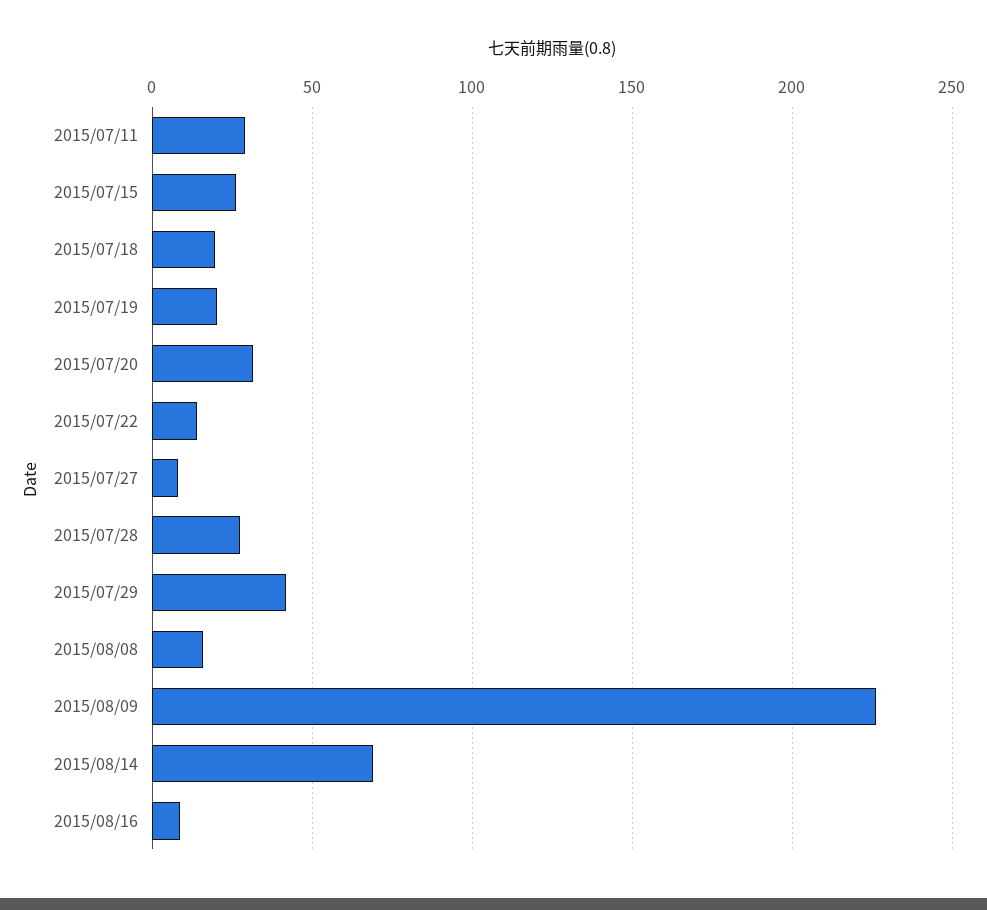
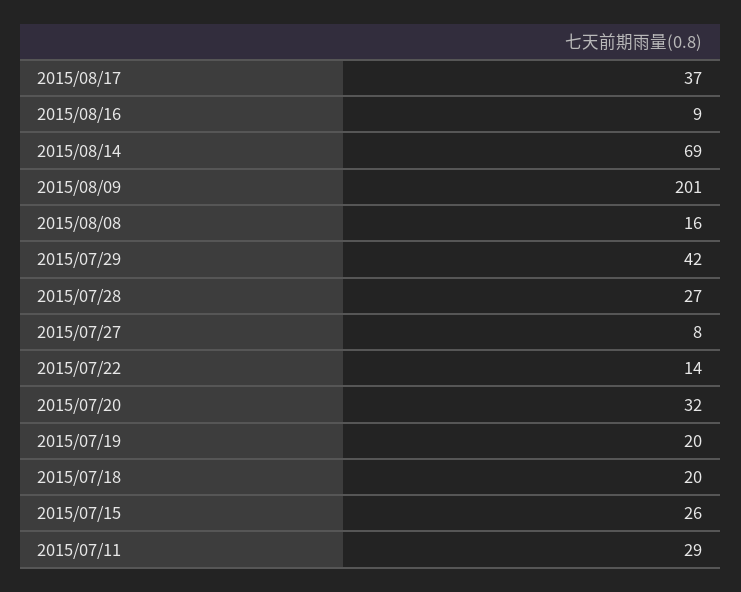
2015/08/09: 225 -> 201
2015/08/17: none -> 37

